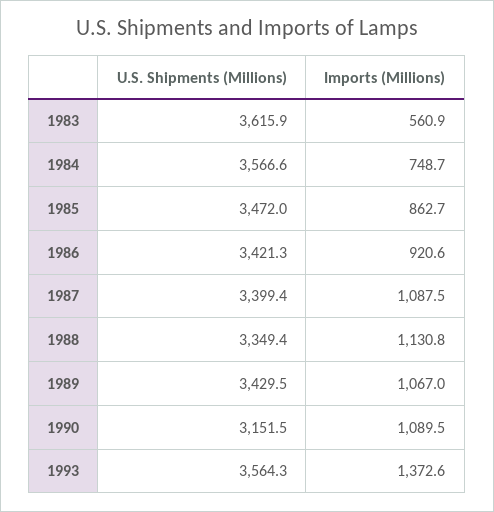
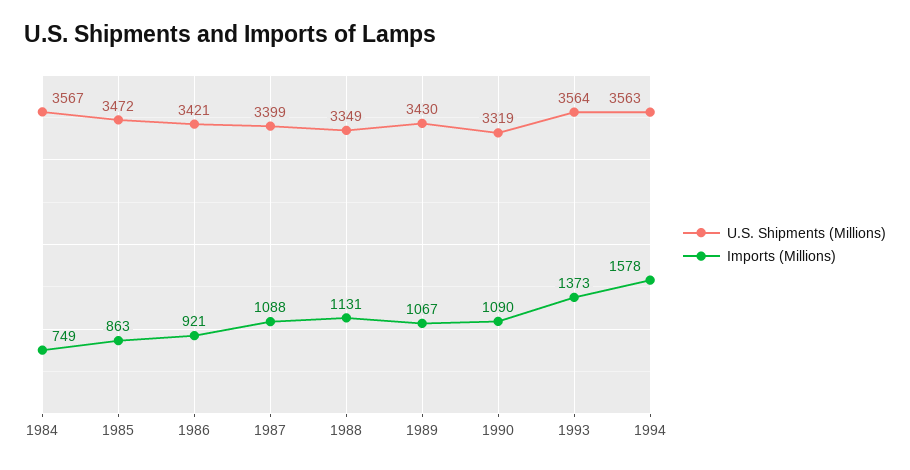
U.S. Shipments (Millions), 1983: 3615.9 -> none
Imports (Millions), 1983: 560.9 -> none
U.S. Shipments (Millions), 1990: 3151.5 -> 3319
U.S. Shipments (Millions), 1994: none -> 3563
Imports (Millions), 1994: none -> 1578

